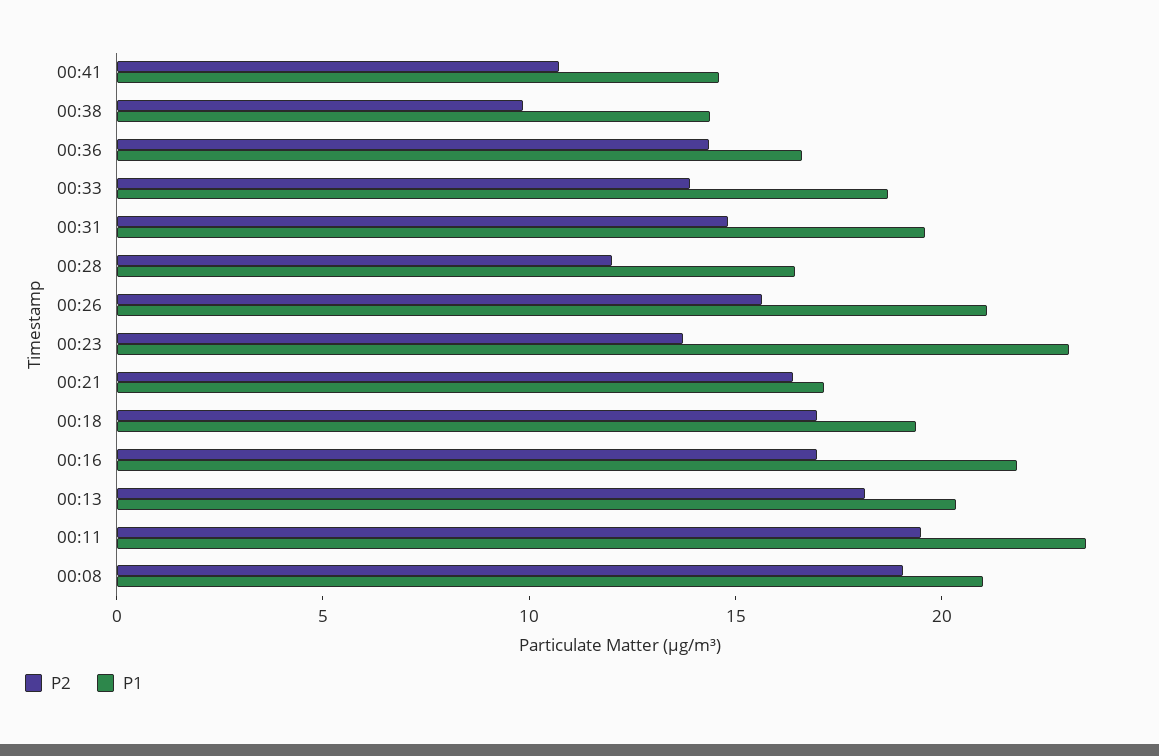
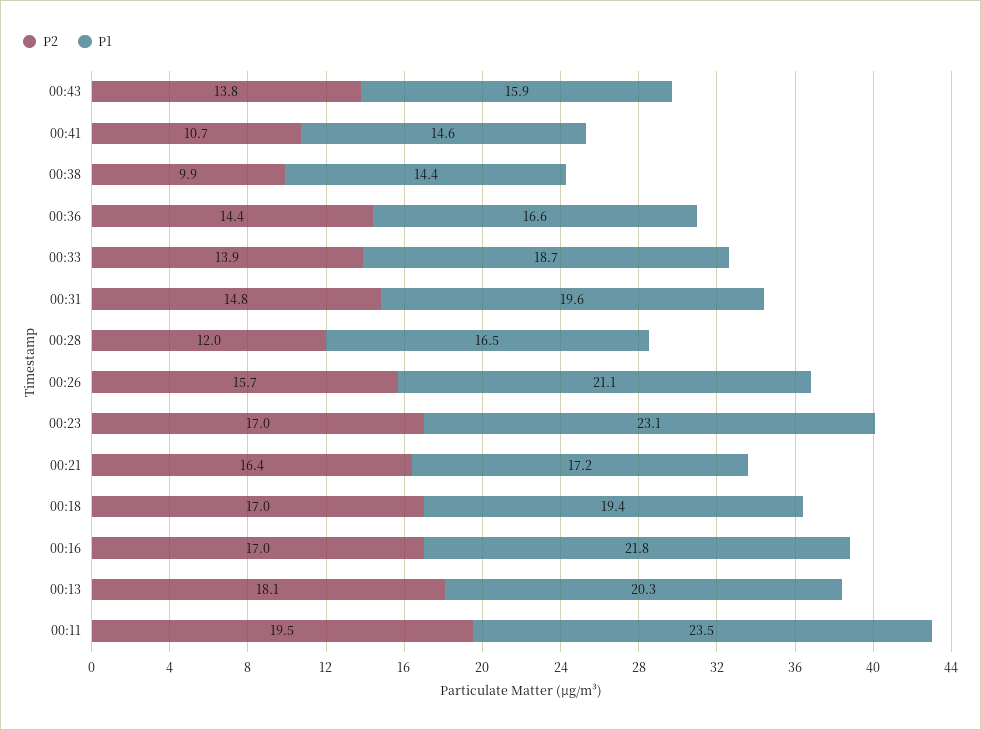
P2, 00:23: 14 -> 17
P2, 00:08: 19 -> none
P1, 00:08: 21 -> none
P2, 00:43: none -> 13.8
P1, 00:43: none -> 15.9

